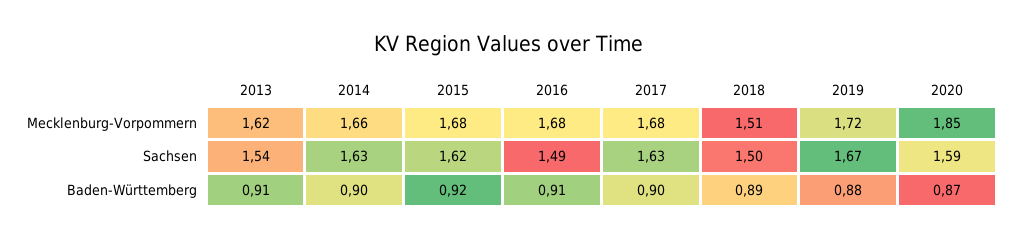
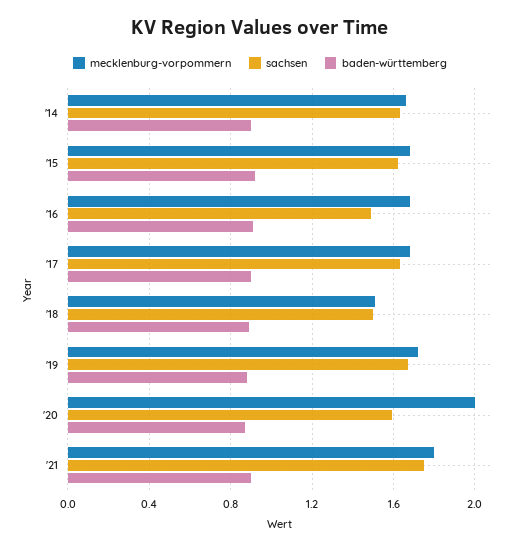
Mecklenburg-Vorpommern, 2013: 1.62 -> none
Mecklenburg-Vorpommern, 2020: 1.85 -> 2
Sachsen, 2013: 1.54 -> none
Baden-Württemberg, 2013: 0.91 -> none
Mecklenburg-Vorpommern, '21: none -> 1.8
Sachsen, '21: none -> 1.75
Baden-Württemberg, '21: none -> 0.9

